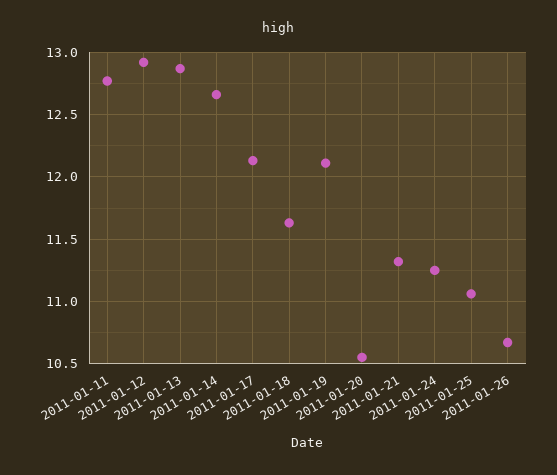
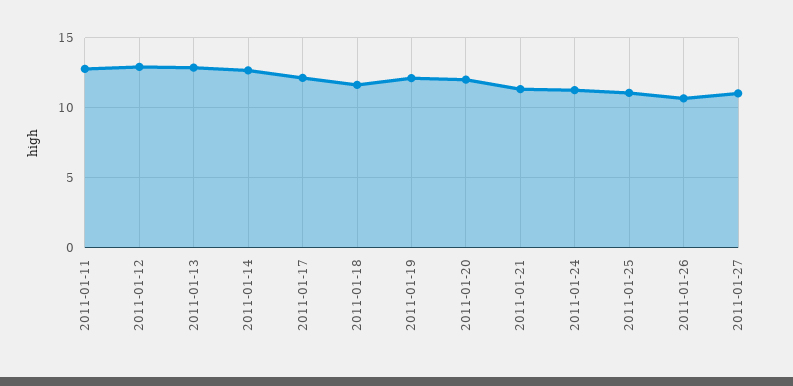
2011-01-20: 10.55 -> 12
2011-01-27: none -> 11

